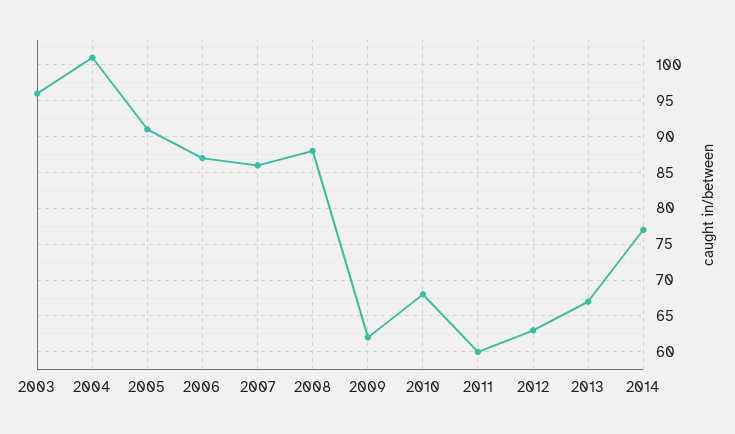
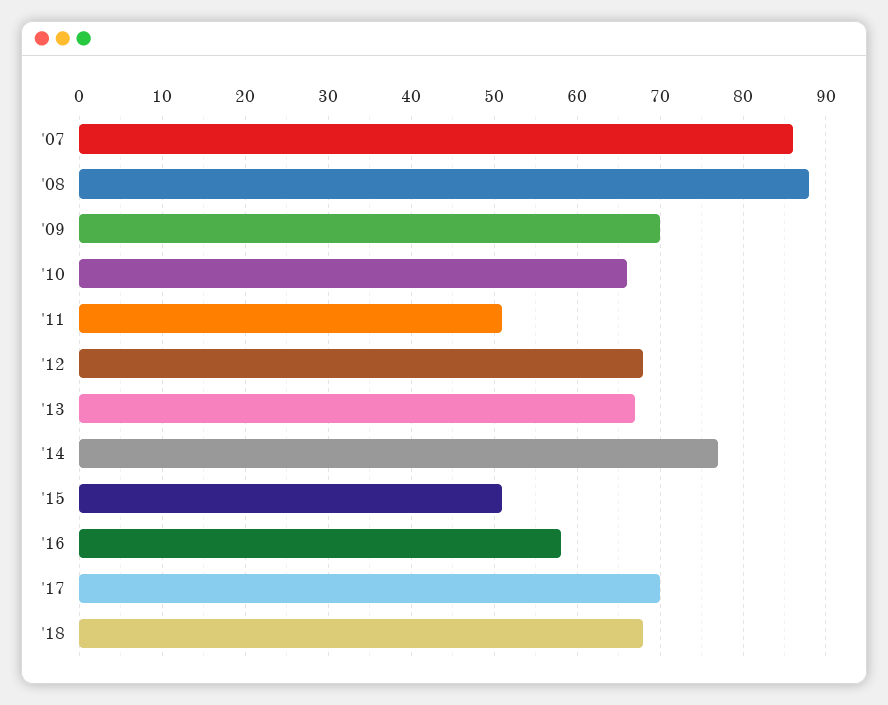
2003: 96 -> none
2004: 101 -> none
2005: 91 -> none
2006: 87 -> none
2009: 62 -> 70
2010: 68 -> 66
2011: 60 -> 51
2012: 63 -> 68
'15: none -> 51
'16: none -> 58
'17: none -> 70
'18: none -> 68

